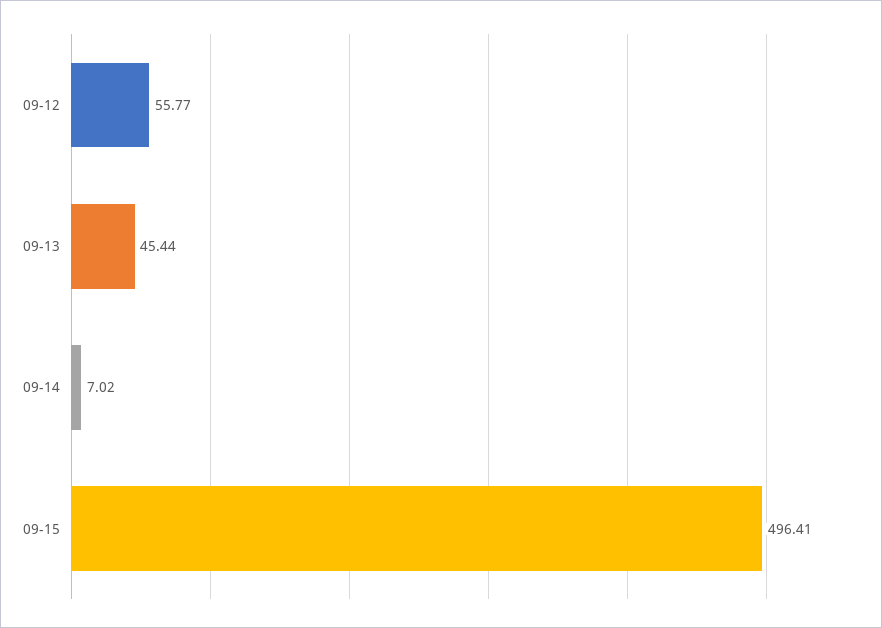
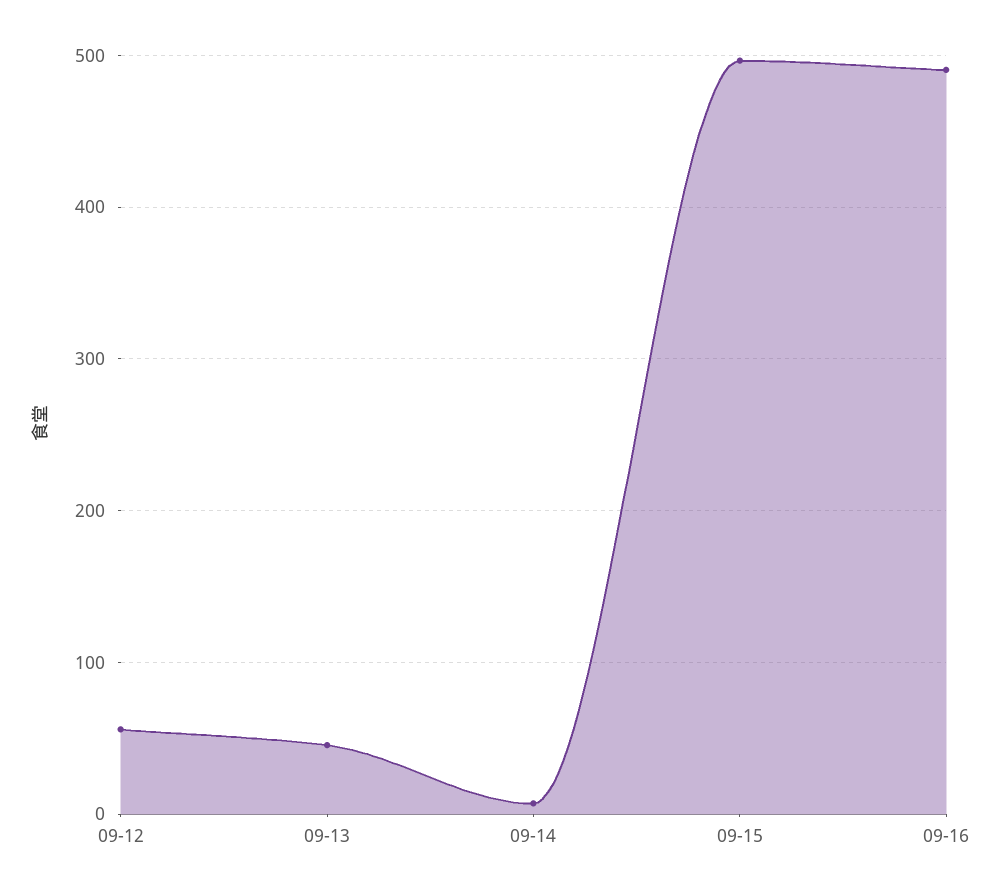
09-16: none -> 490

